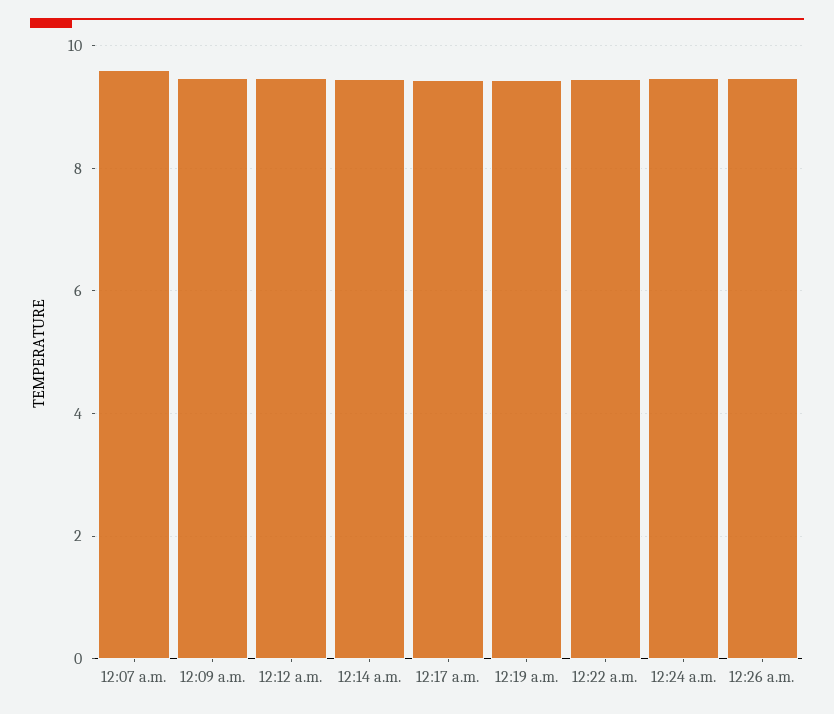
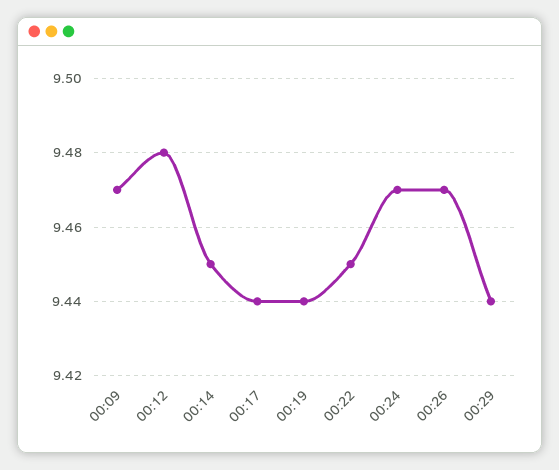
12:07 a.m.: 9.6 -> none
00:29: none -> 9.44

